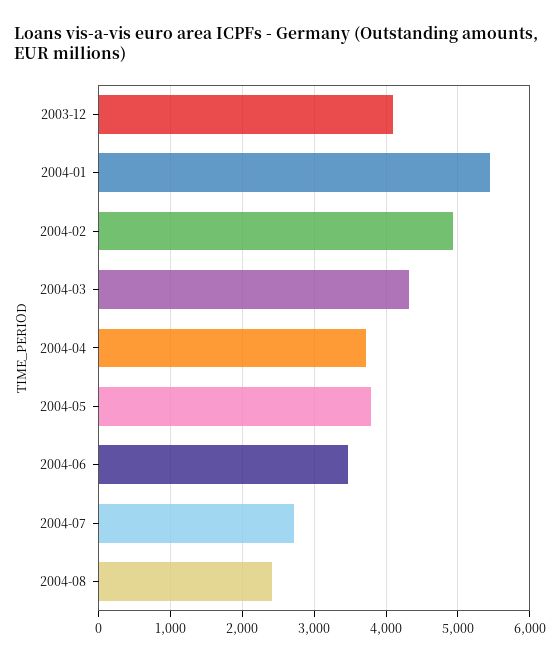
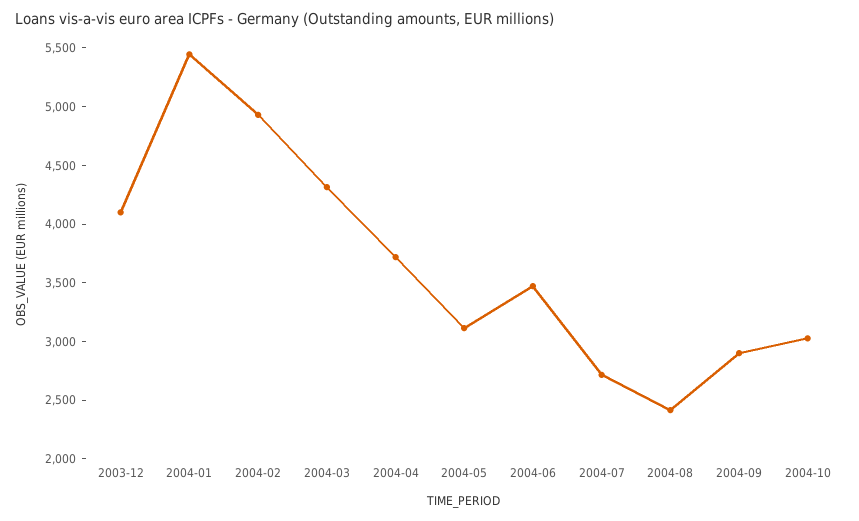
2004-05: 3800 -> 3100
2004-09: none -> 2900
2004-10: none -> 3000

